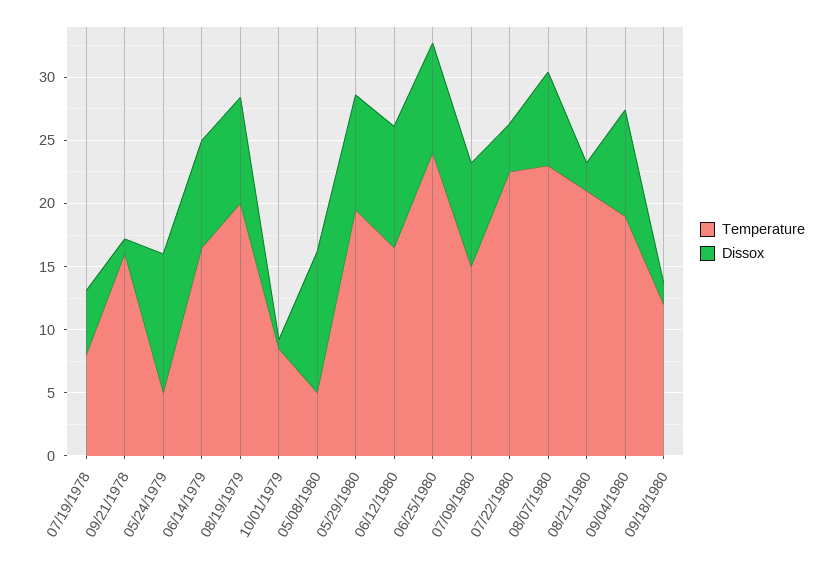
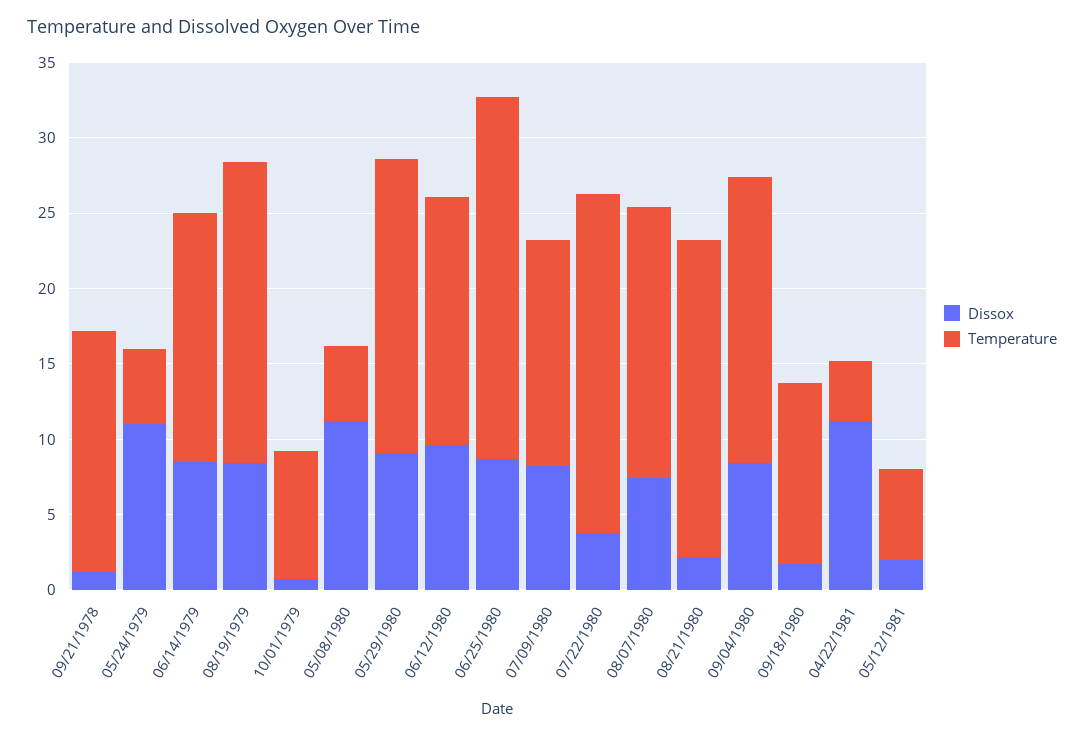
Temperature, 07/19/1978: 8 -> none
Dissox, 07/19/1978: 5 -> none
Temperature, 08/07/1980: 23 -> 18
Dissox, 04/22/1981: none -> 11
Temperature, 04/22/1981: none -> 4
Dissox, 05/12/1981: none -> 2
Temperature, 05/12/1981: none -> 6

